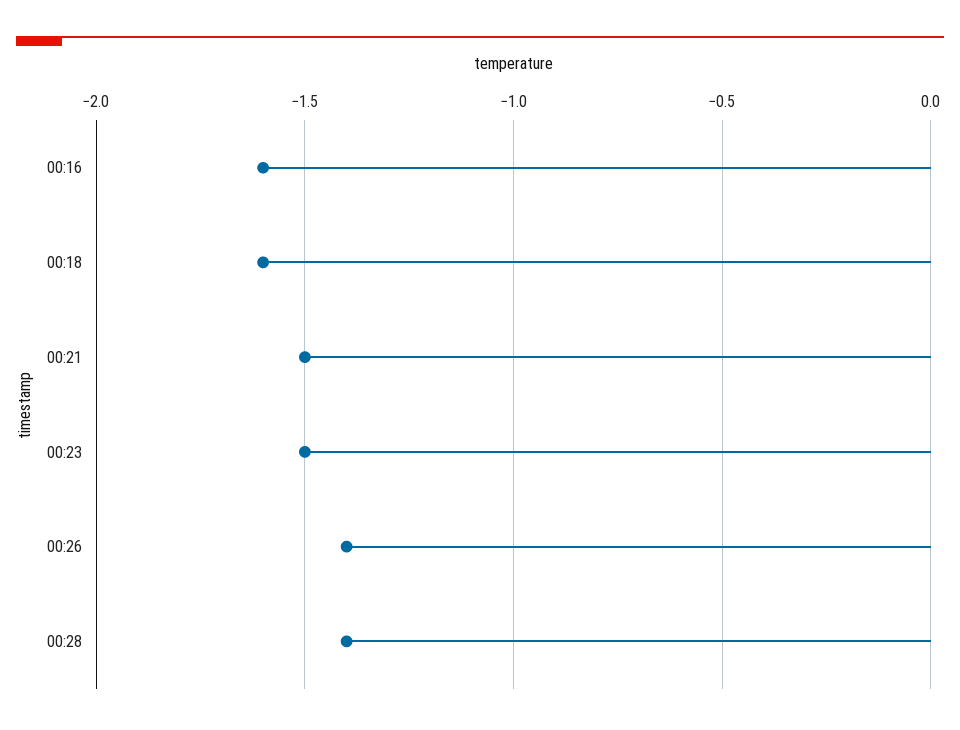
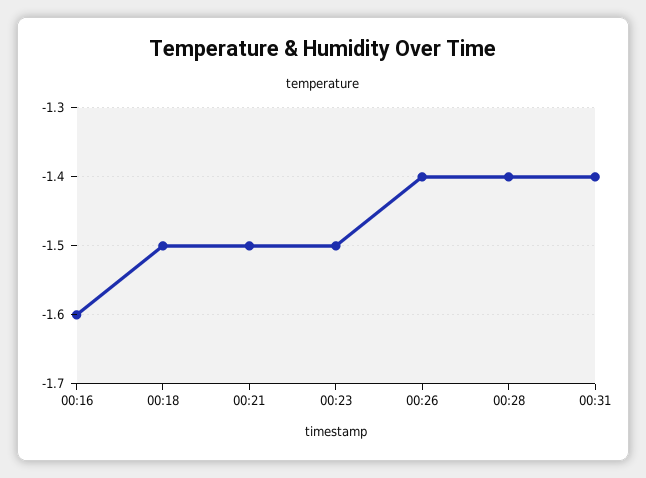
00:18: -1.6 -> -1.5
00:31: none -> -1.4

